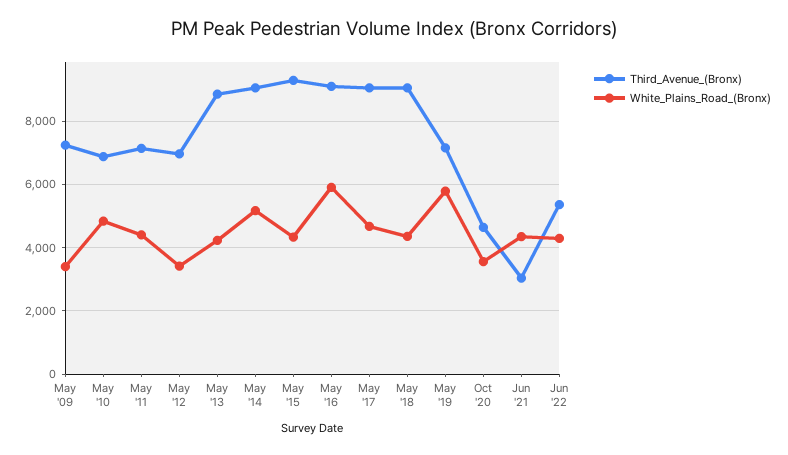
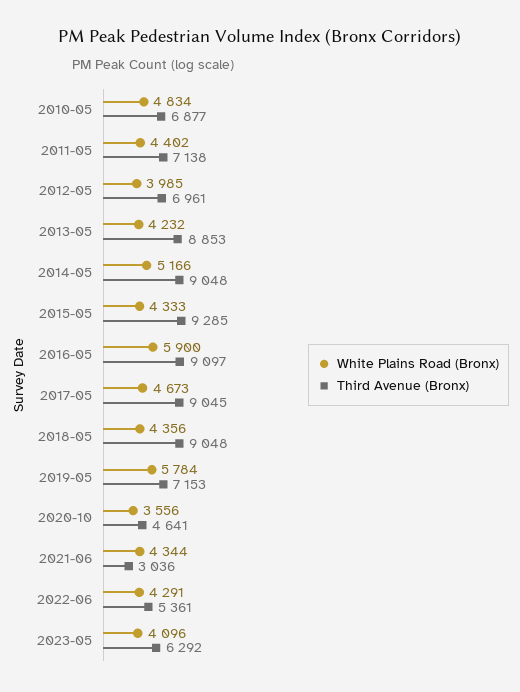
Third_Avenue_(Bronx), May '09: 7200 -> none
White_Plains_Road_(Bronx), May '09: 3400 -> none
White_Plains_Road_(Bronx), May '12: 3400 -> 3985
White_Plains_Road_(Bronx), 2023-05: none -> 4096
Third_Avenue_(Bronx), 2023-05: none -> 6292

